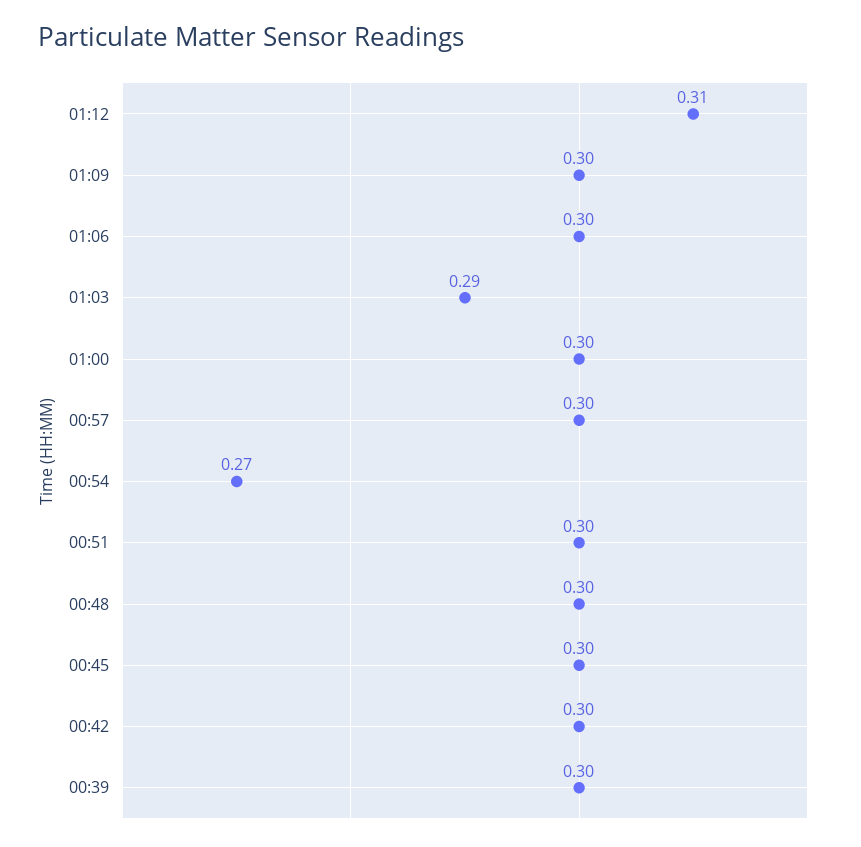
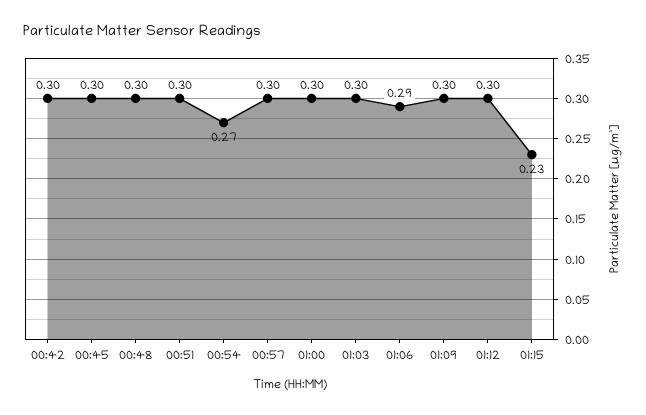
01:12: 0.31 -> 0.3
01:06: 0.3 -> 0.29
01:03: 0.29 -> 0.3
00:39: 0.3 -> none
01:15: none -> 0.23

